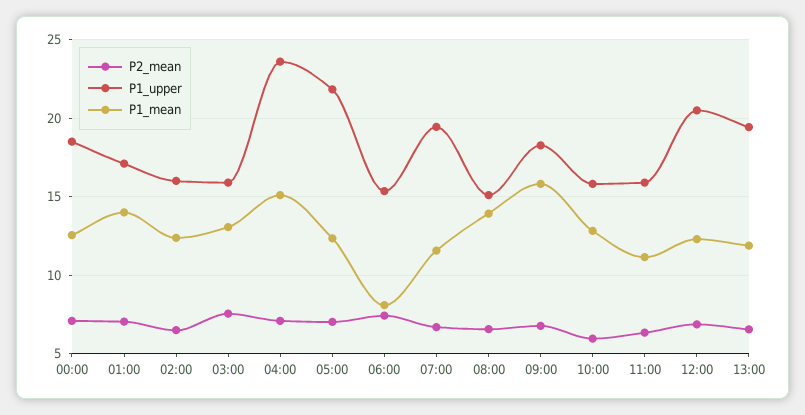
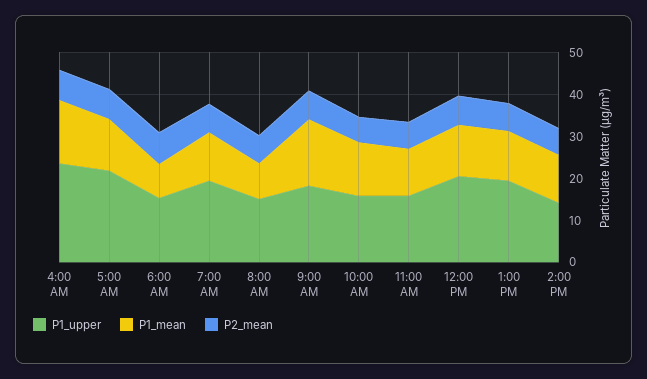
P2_mean, 00:00: 7 -> none
P1_upper, 00:00: 18.5 -> none
P1_mean, 00:00: 12.5 -> none
P2_mean, 01:00: 7 -> none
P1_upper, 01:00: 17 -> none
P1_mean, 01:00: 14 -> none
P2_mean, 02:00: 6.5 -> none
P1_upper, 02:00: 16 -> none
P1_mean, 02:00: 12.5 -> none
P2_mean, 03:00: 7.5 -> none
P1_upper, 03:00: 16 -> none
P1_mean, 03:00: 13 -> none
P1_mean, 08:00: 14 -> 8
P1_upper, 2:00 PM: none -> 14
P1_mean, 2:00 PM: none -> 12
P2_mean, 2:00 PM: none -> 6

